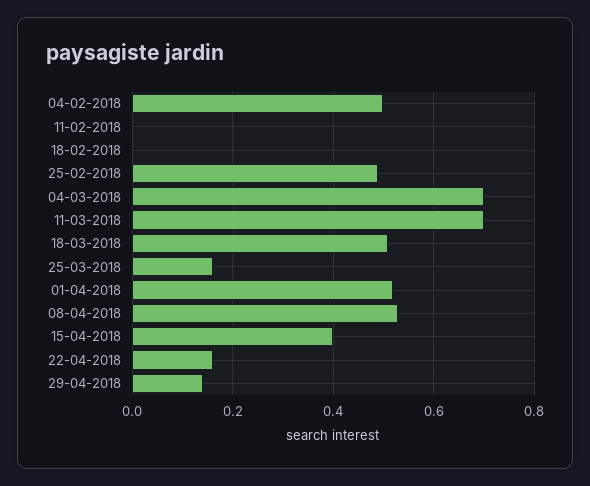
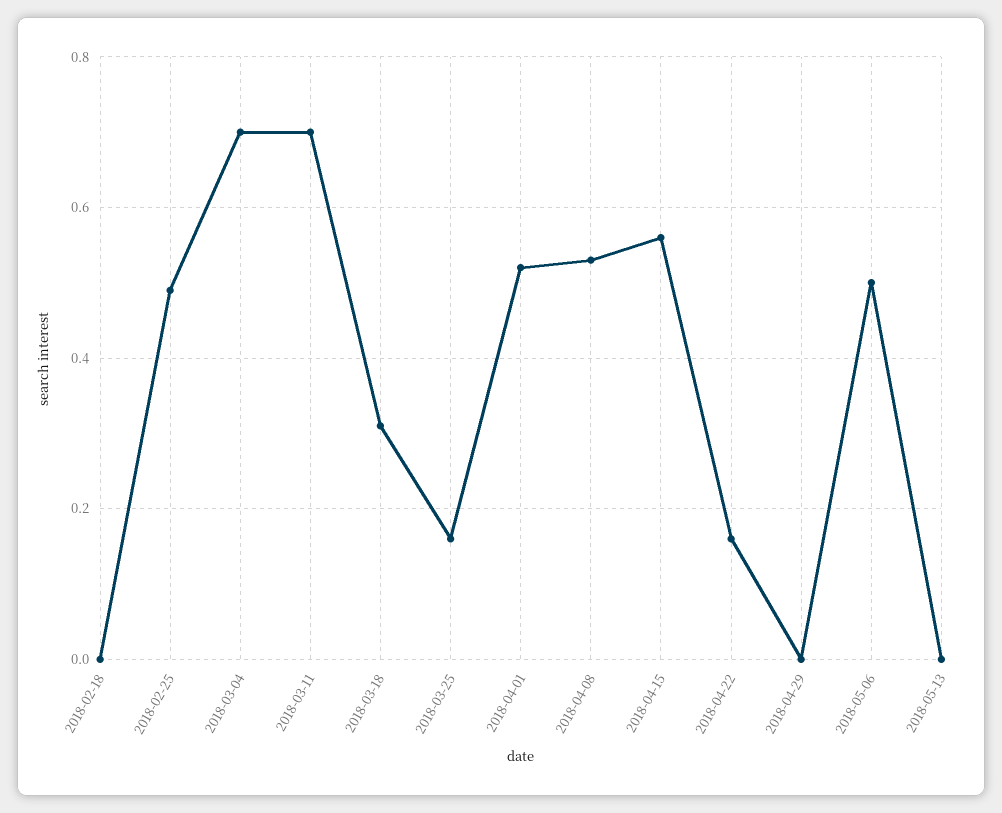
04-02-2018: 0.5 -> none
11-02-2018: 0 -> none
18-03-2018: 0.5 -> 0.3
15-04-2018: 0.4 -> 0.55
29-04-2018: 0.15 -> 0
2018-05-06: none -> 0.5
2018-05-13: none -> 0

